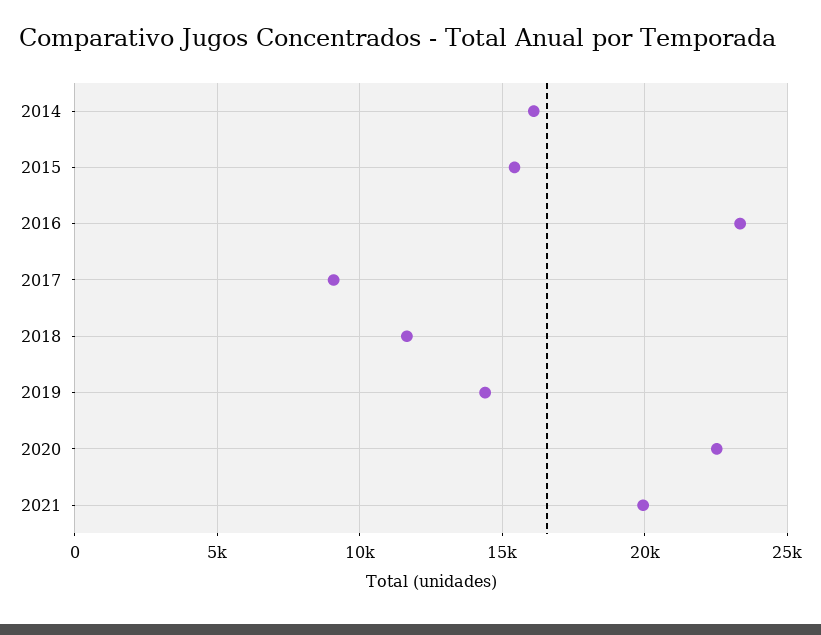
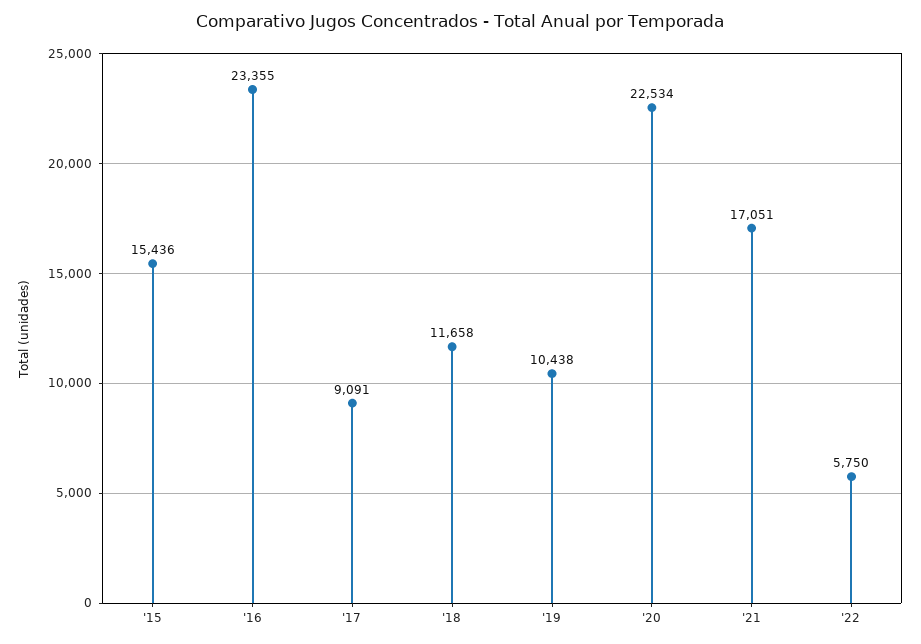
2014: 16000 -> none
2019: 14500 -> 10438
2021: 20000 -> 17051
'22: none -> 5750

